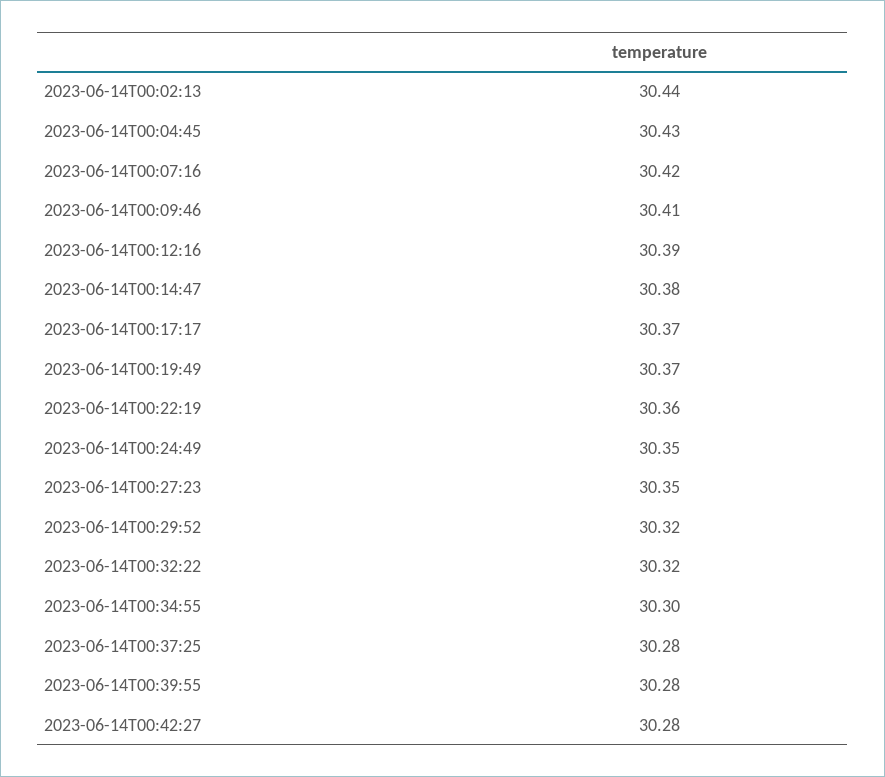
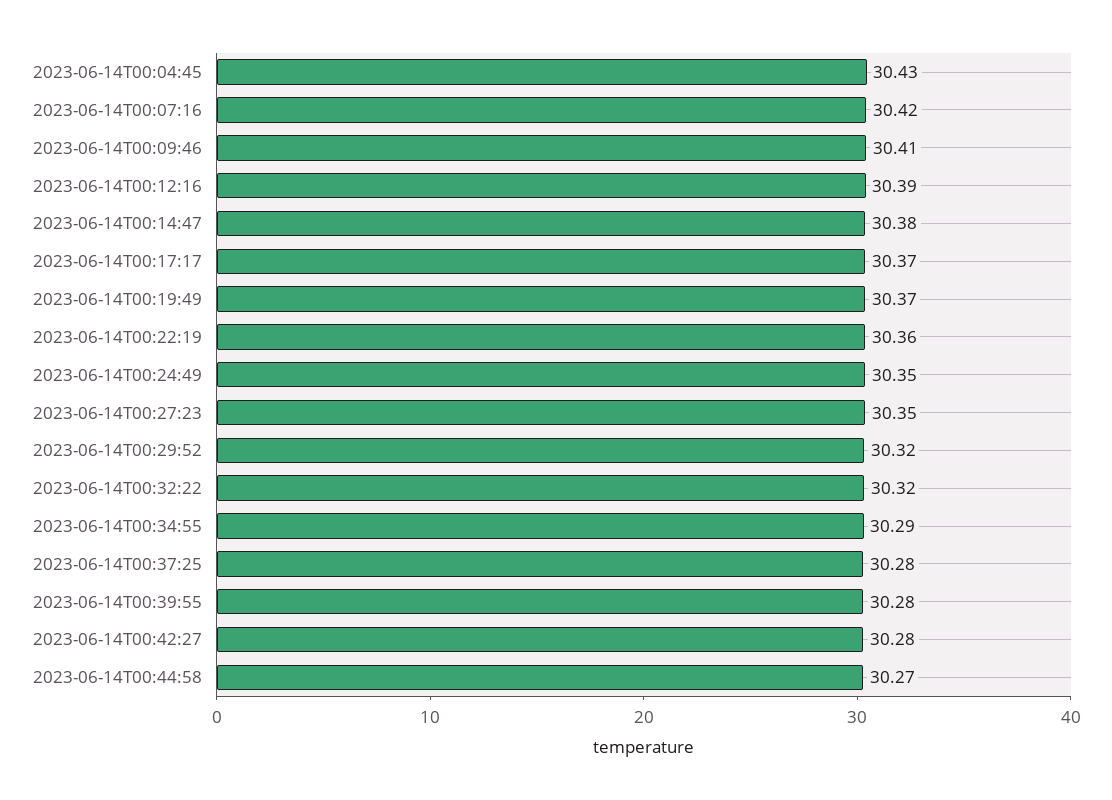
2023-06-14T00:02:13: 30.44 -> none
2023-06-14T00:34:55: 30.3 -> 30.29
2023-06-14T00:44:58: none -> 30.27

